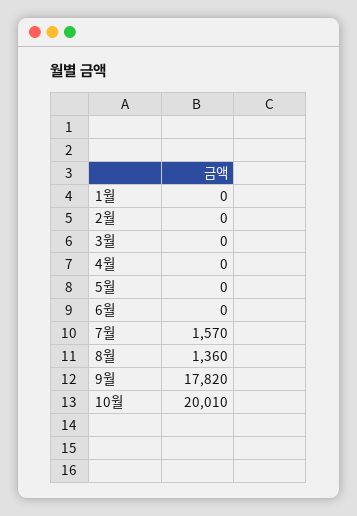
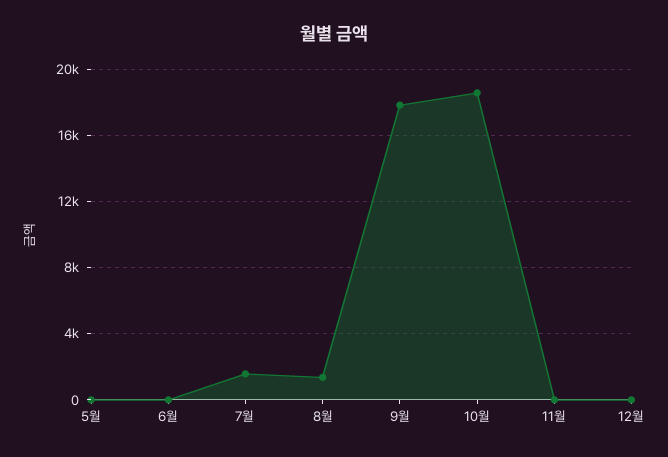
1월: 0 -> none
2월: 0 -> none
3월: 0 -> none
4월: 0 -> none
10월: 20010 -> 18500
11월: none -> 0
12월: none -> 0

